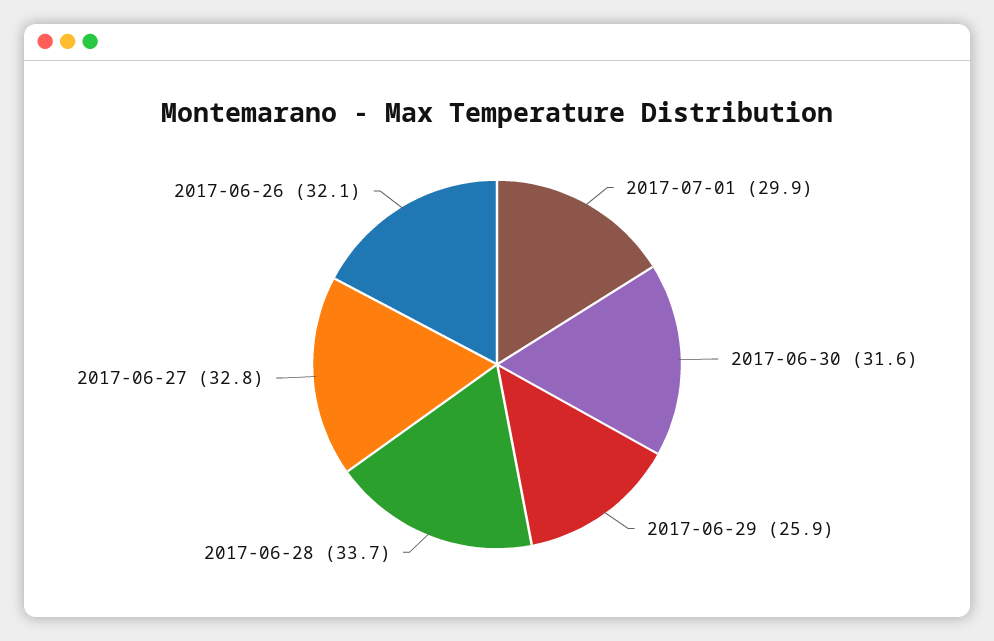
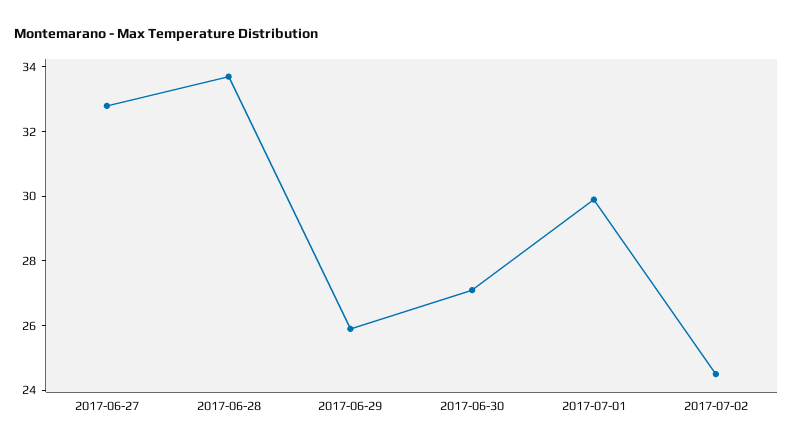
2017-06-30: 31.6 -> 27
2017-06-26: 32.1 -> none
2017-07-02: none -> 24.5

